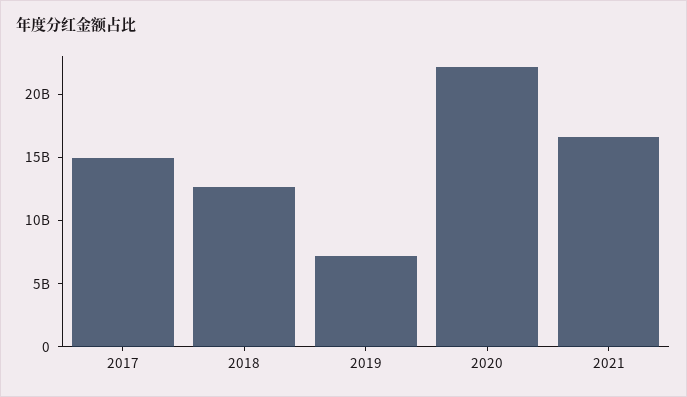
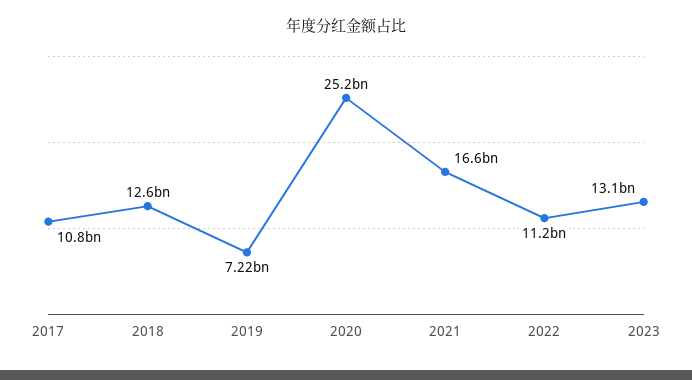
2017: 15000000000 -> 10800000000
2020: 22000000000 -> 25200000000
2022: none -> 11200000000
2023: none -> 13100000000

